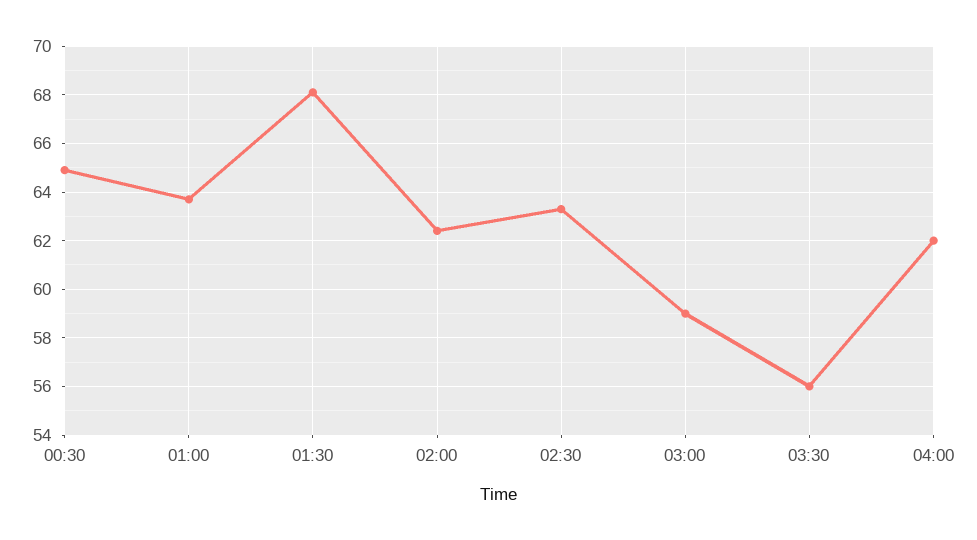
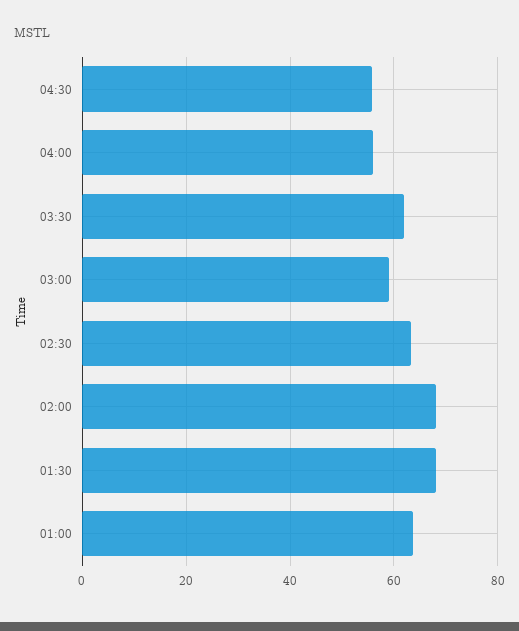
00:30: 65 -> none
02:00: 62.5 -> 68
03:30: 56 -> 62
04:00: 62 -> 56
04:30: none -> 56

